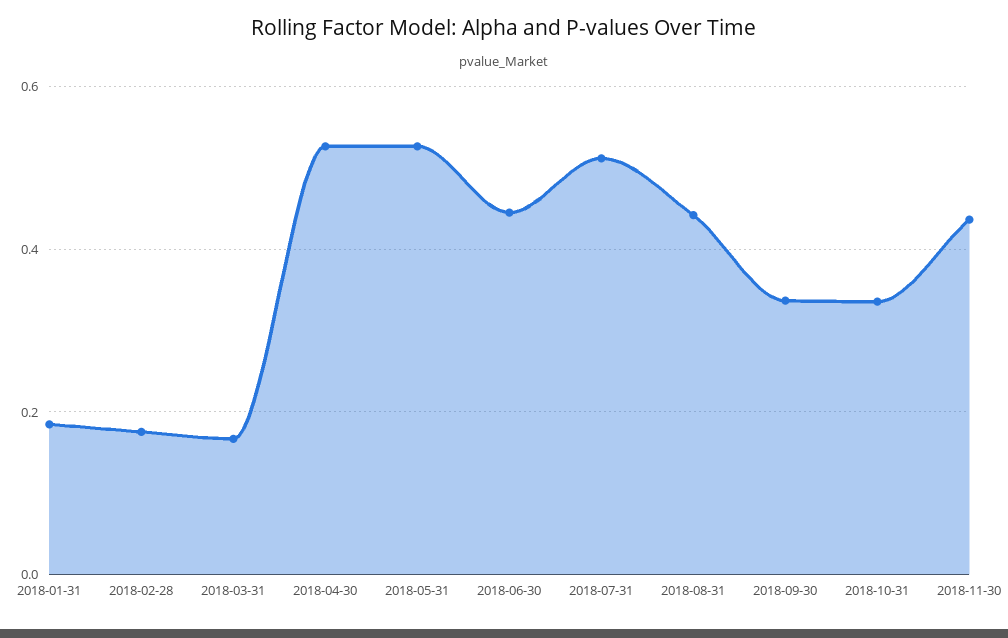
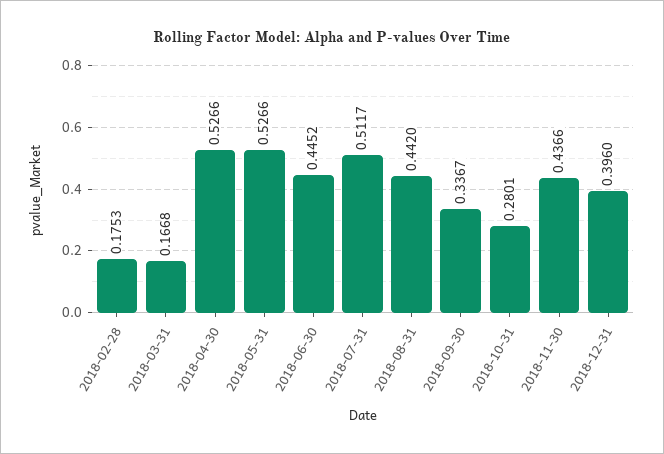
2018-01-31: 0.18 -> none
2018-10-31: 0.34 -> 0.2801
2018-12-31: none -> 0.396

